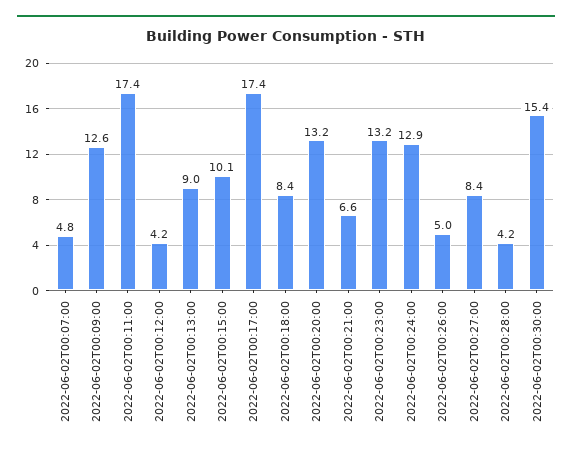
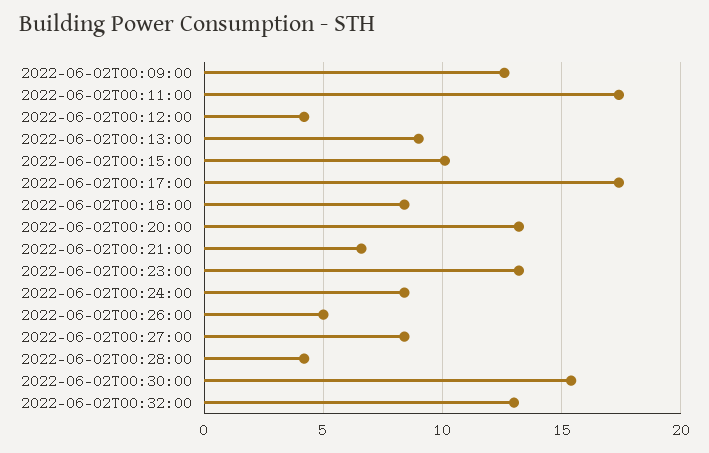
2022-06-02T00:07:00: 4.8 -> none
2022-06-02T00:24:00: 12.9 -> 8.5
2022-06-02T00:32:00: none -> 13

